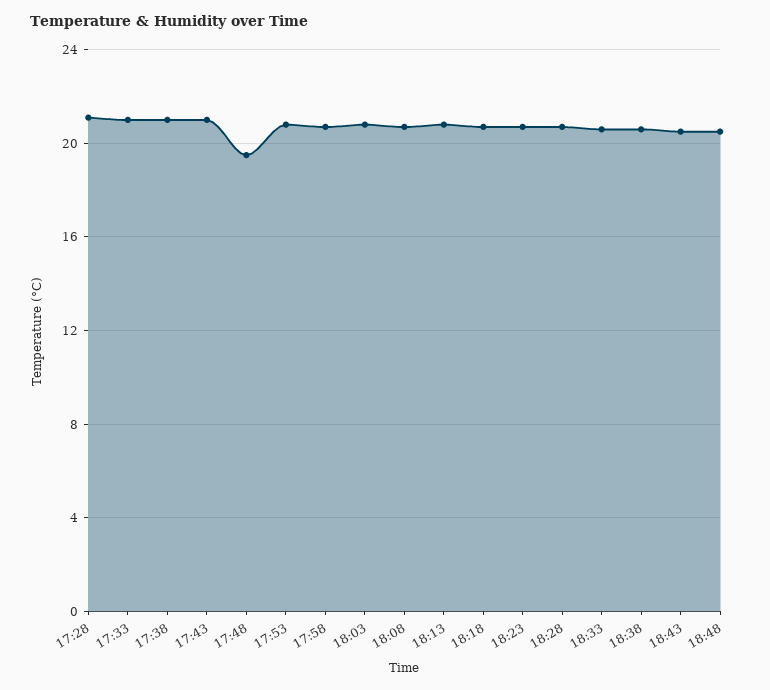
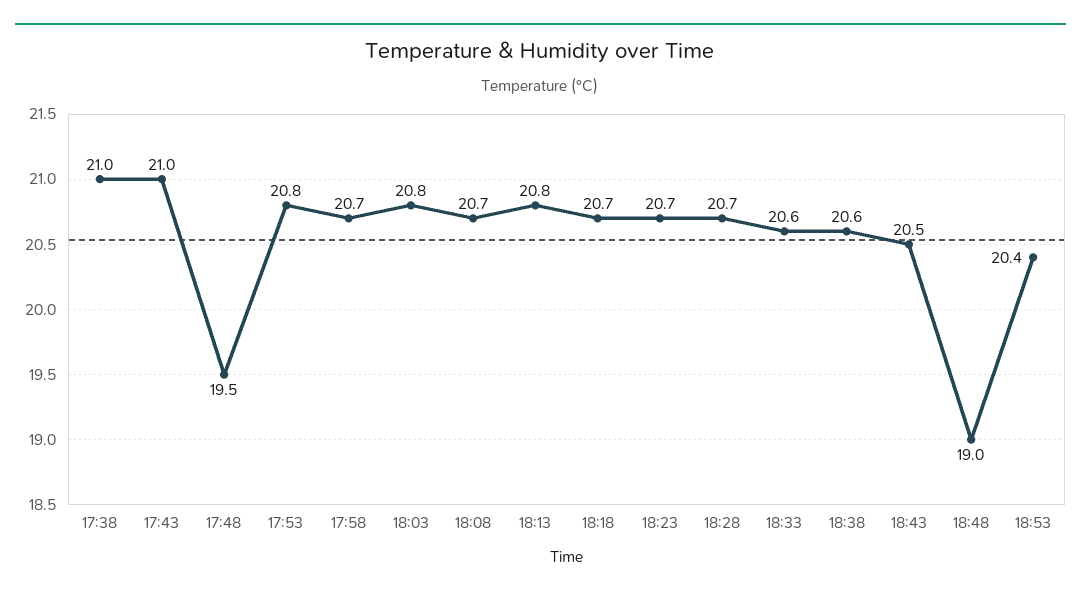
17:28: 21 -> none
17:33: 21 -> none
18:48: 20.5 -> 19
18:53: none -> 20.4

